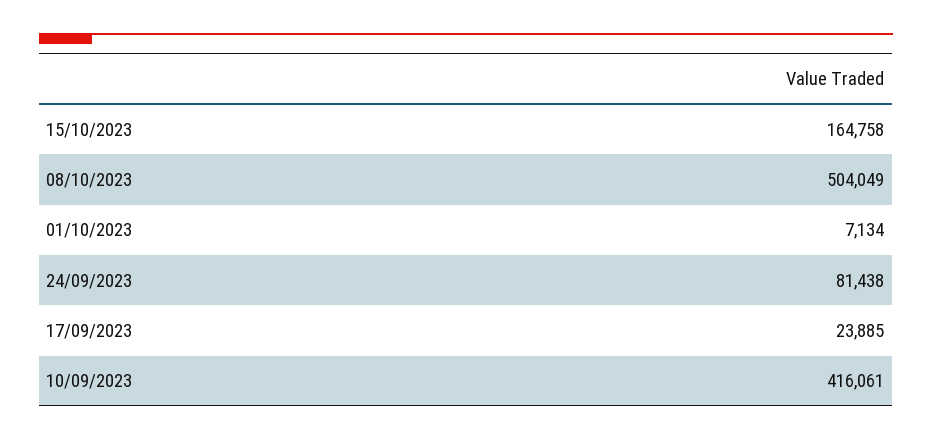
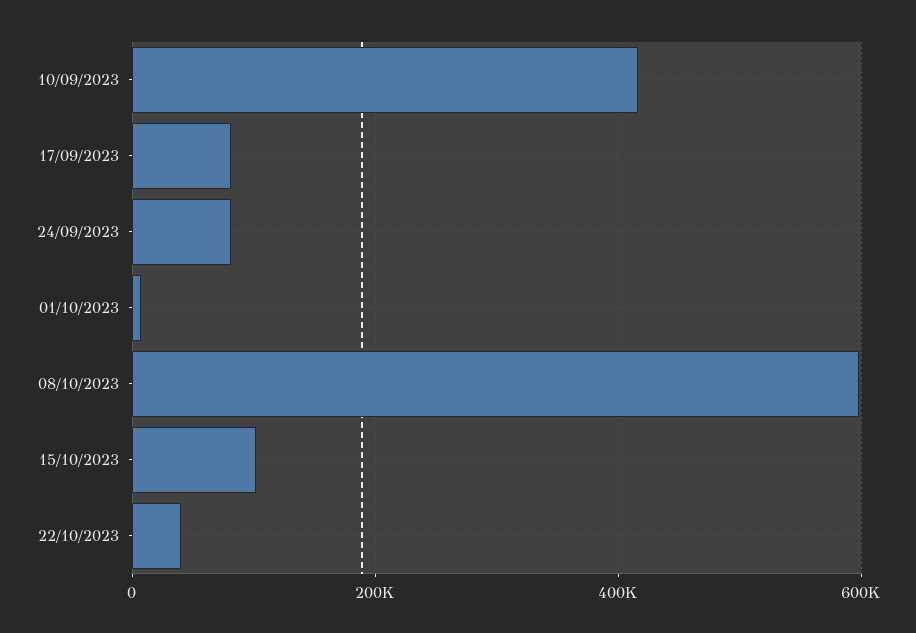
15/10/2023: 164758 -> 100000
08/10/2023: 504049 -> 600000
17/09/2023: 23885 -> 80000
22/10/2023: none -> 40000

